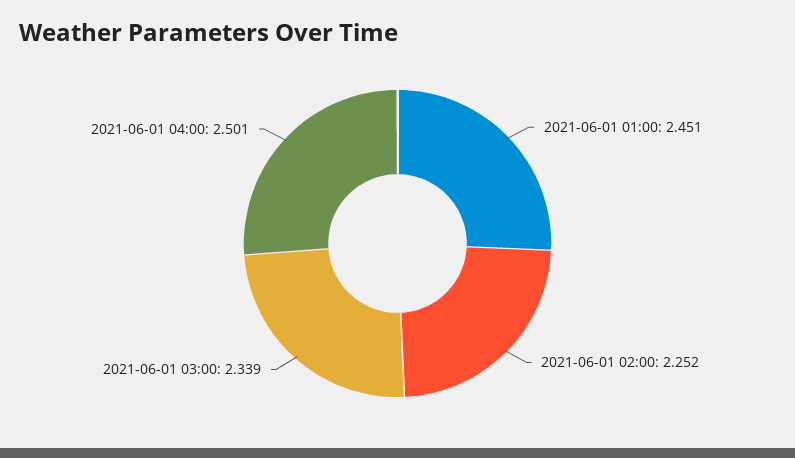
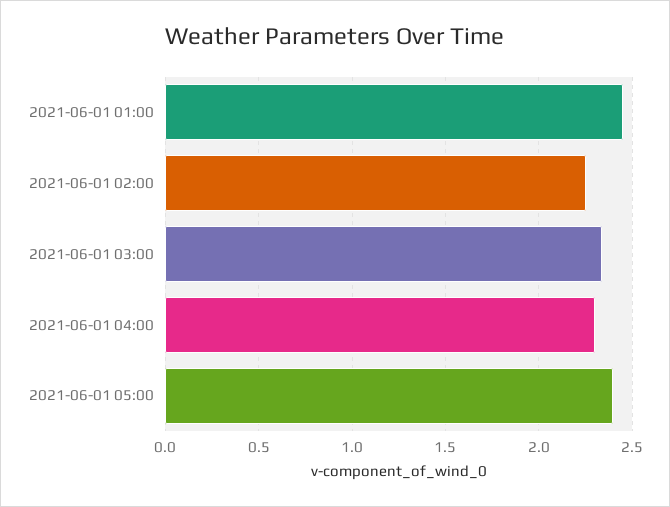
2021-06-01 04:00: 2.501 -> 2.3
2021-06-01 05:00: none -> 2.4

